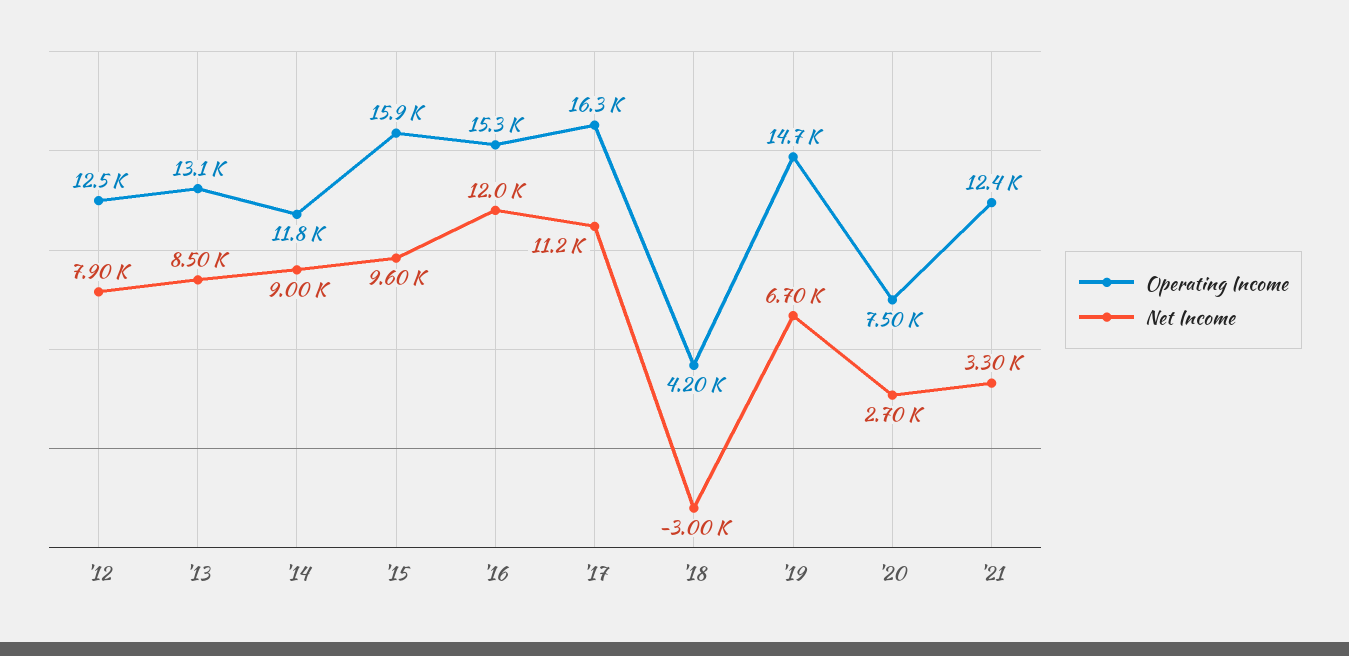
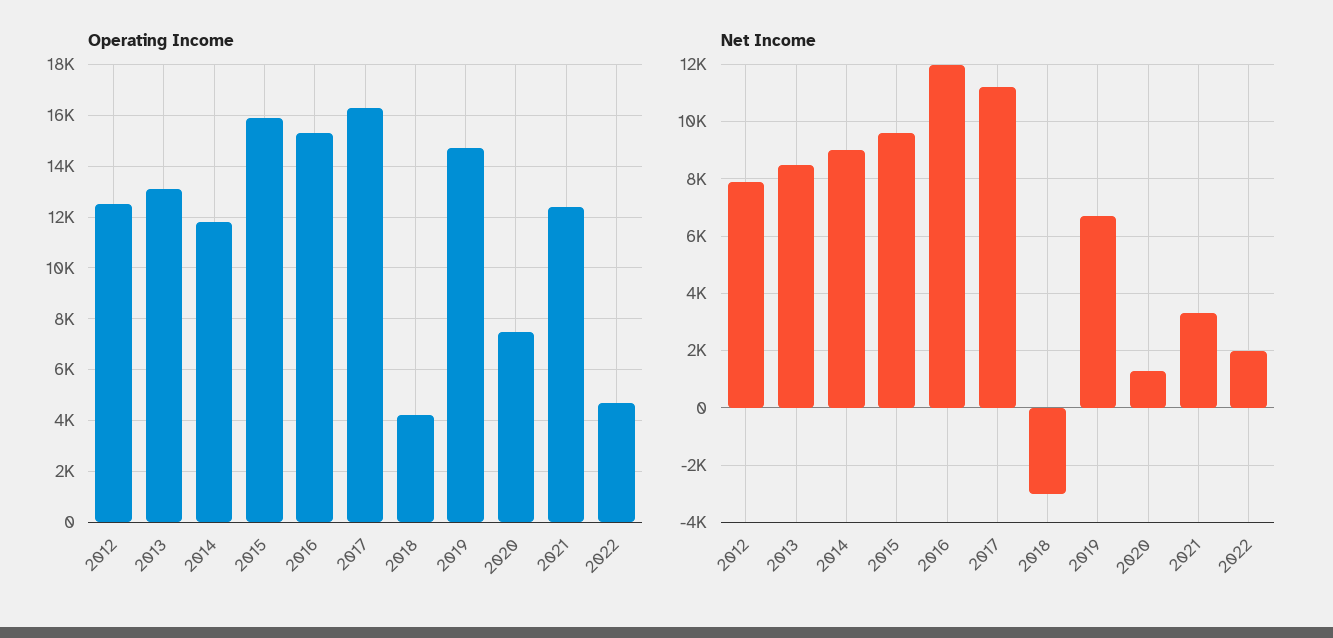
Net Income, '20: 2700 -> 1250
Operating Income, 2022: none -> 4750
Net Income, 2022: none -> 2000

